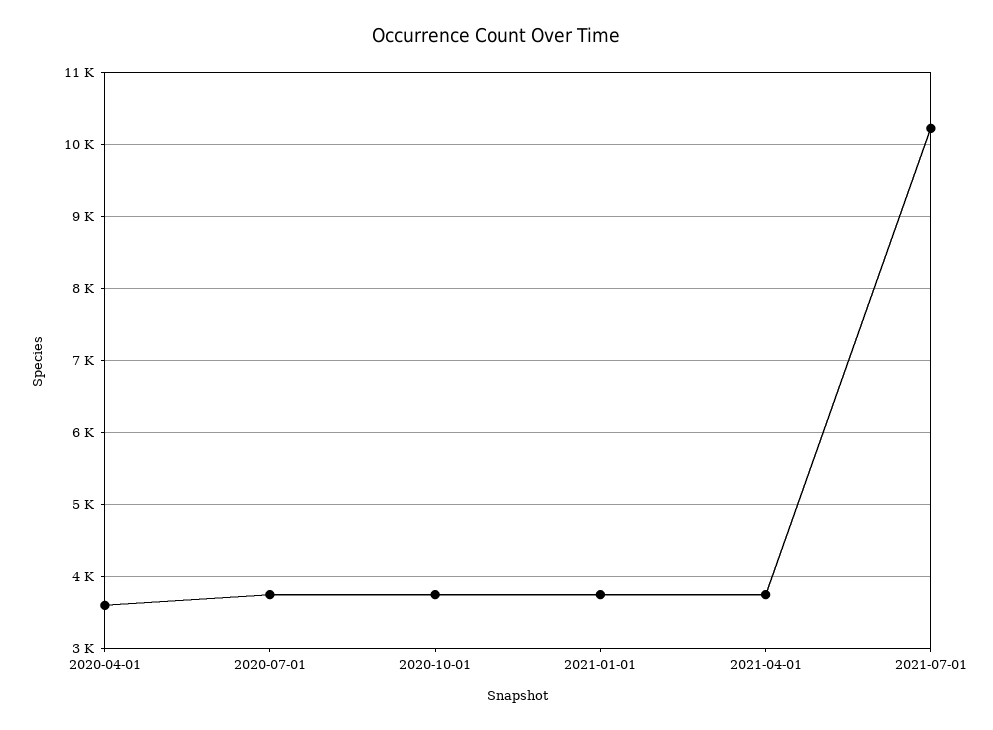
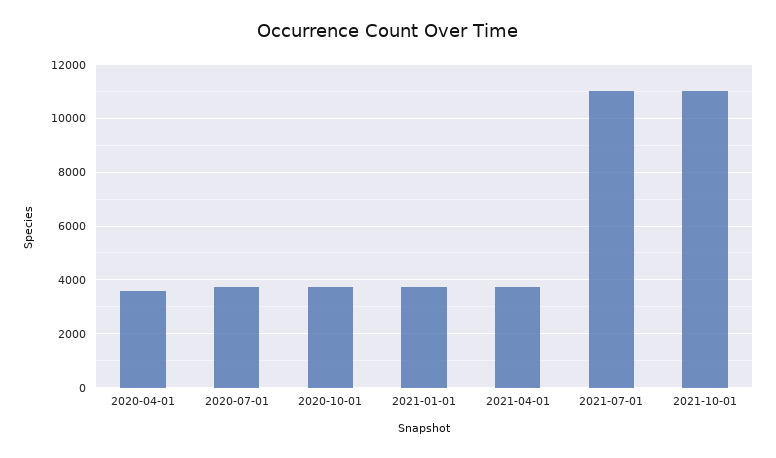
2021-07-01: 10200 -> 11000
2021-10-01: none -> 11000

